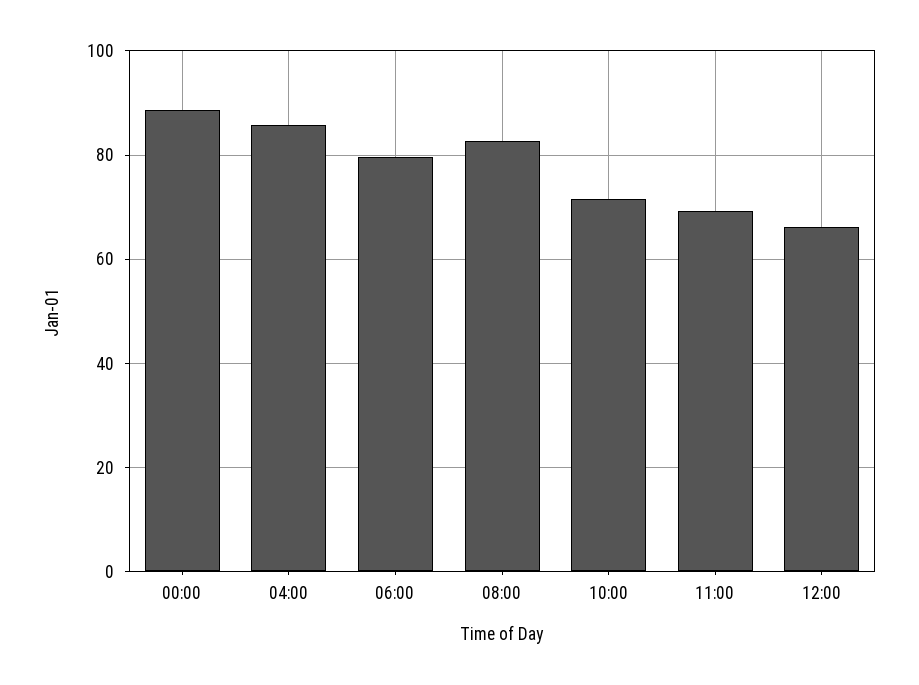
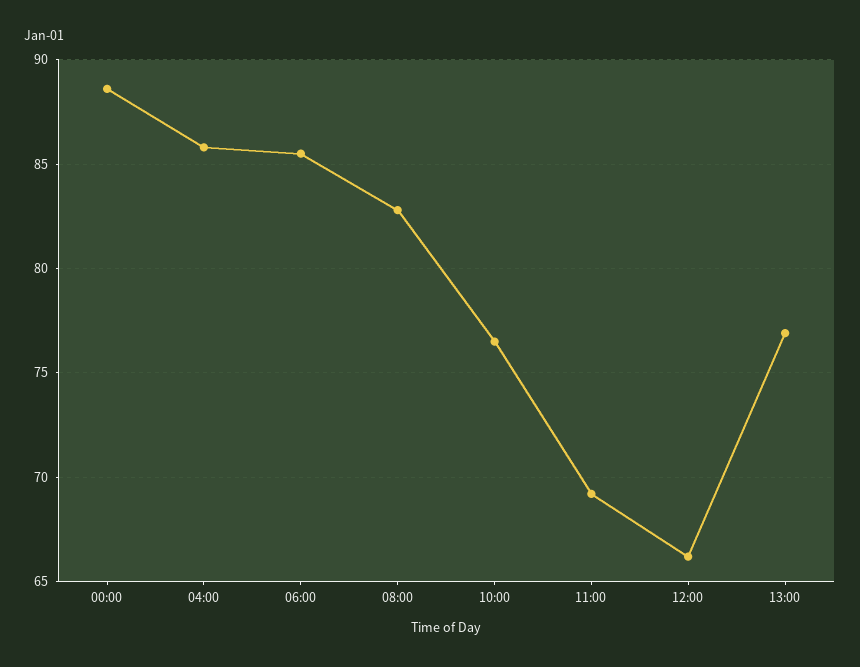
06:00: 80 -> 85.5
10:00: 72 -> 76.5
13:00: none -> 77

